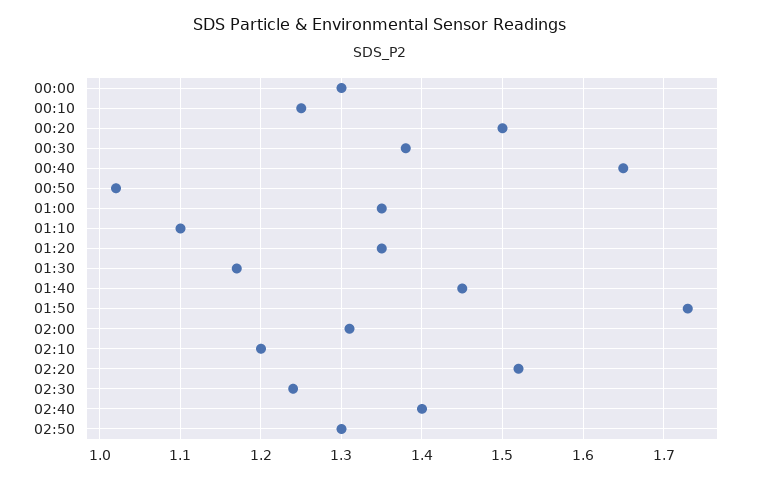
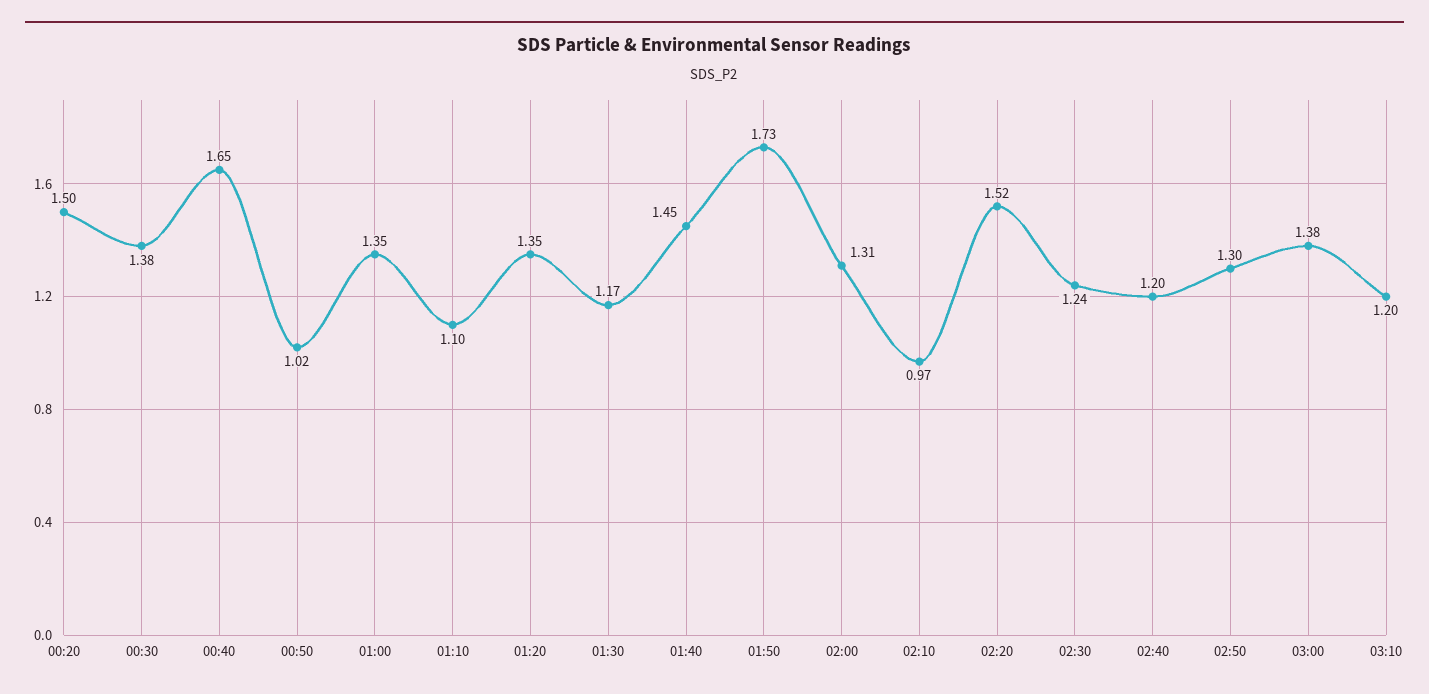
00:00: 1.3 -> none
00:10: 1.25 -> none
02:10: 1.2 -> 0.97
02:40: 1.4 -> 1.2
03:00: none -> 1.38
03:10: none -> 1.2

